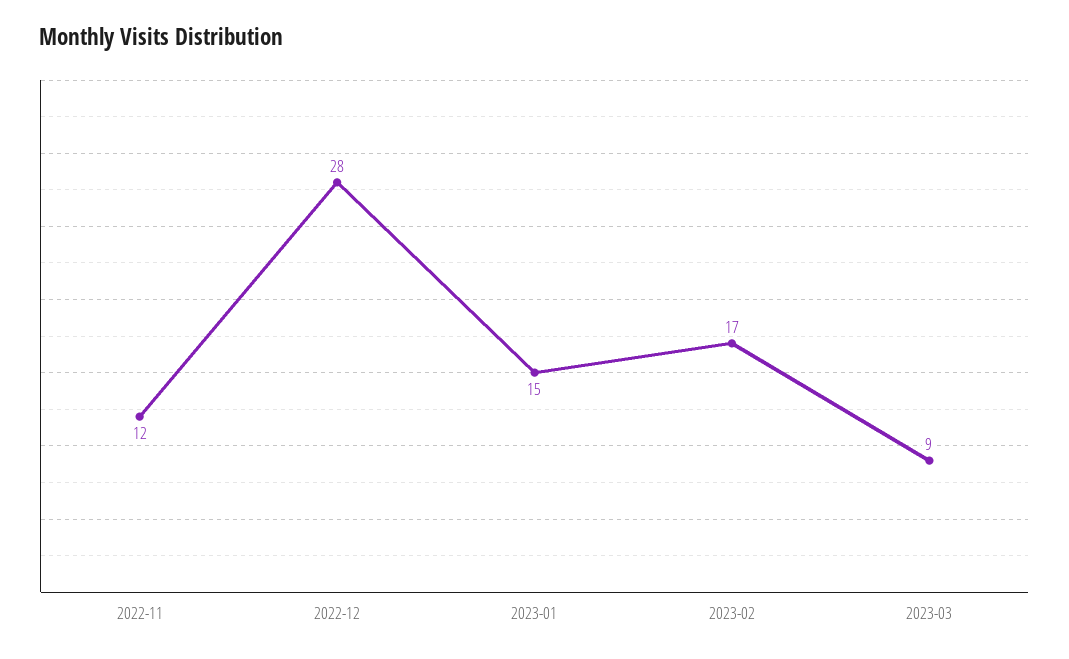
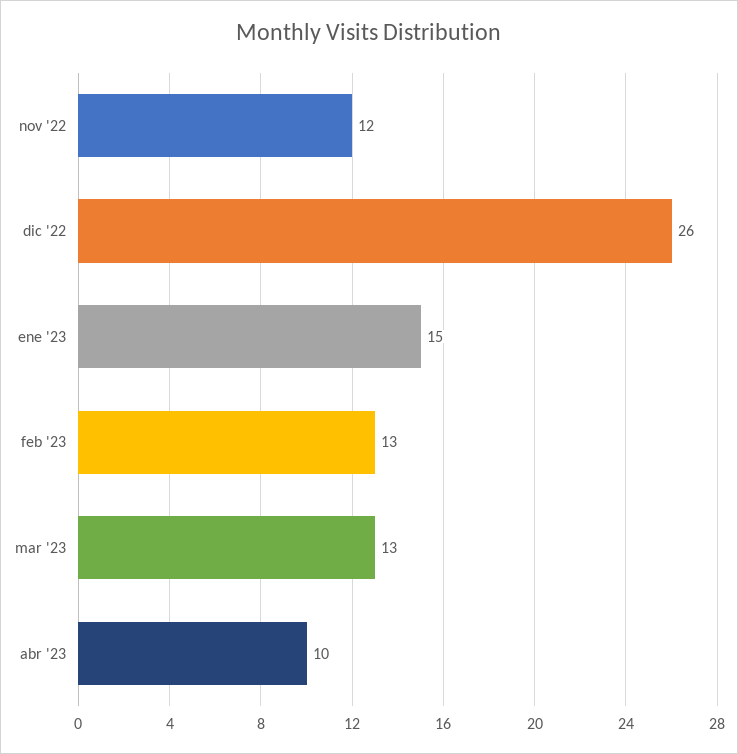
2022-12: 28 -> 26
2023-02: 17 -> 13
2023-03: 9 -> 13
abr '23: none -> 10

